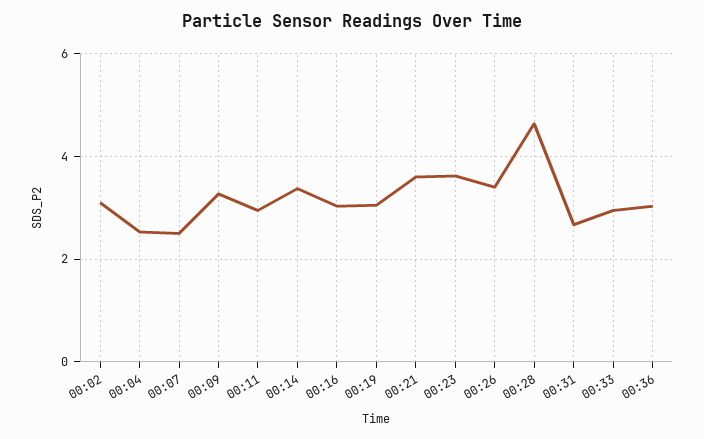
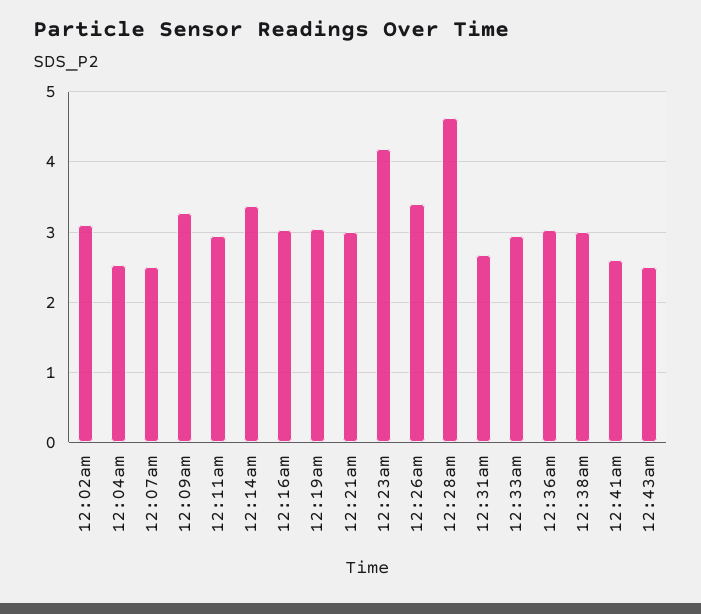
00:21: 3.6 -> 3
00:23: 3.6 -> 4.2
12:38am: none -> 3
12:41am: none -> 2.6
12:43am: none -> 2.5

